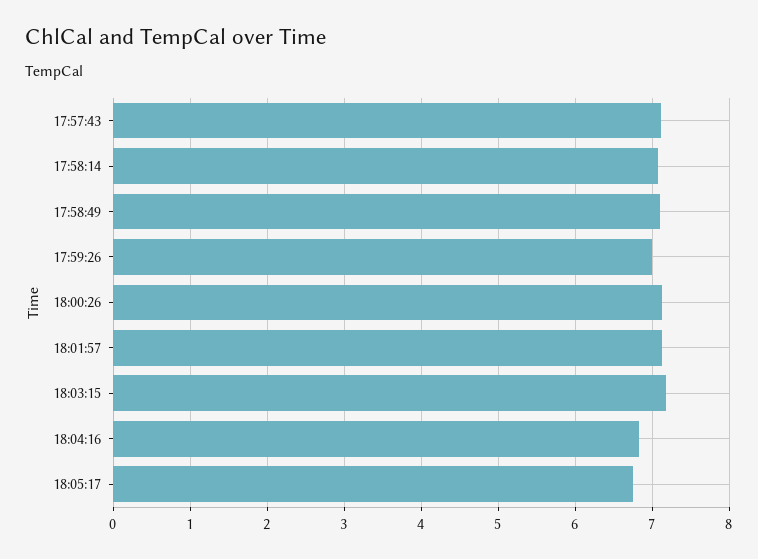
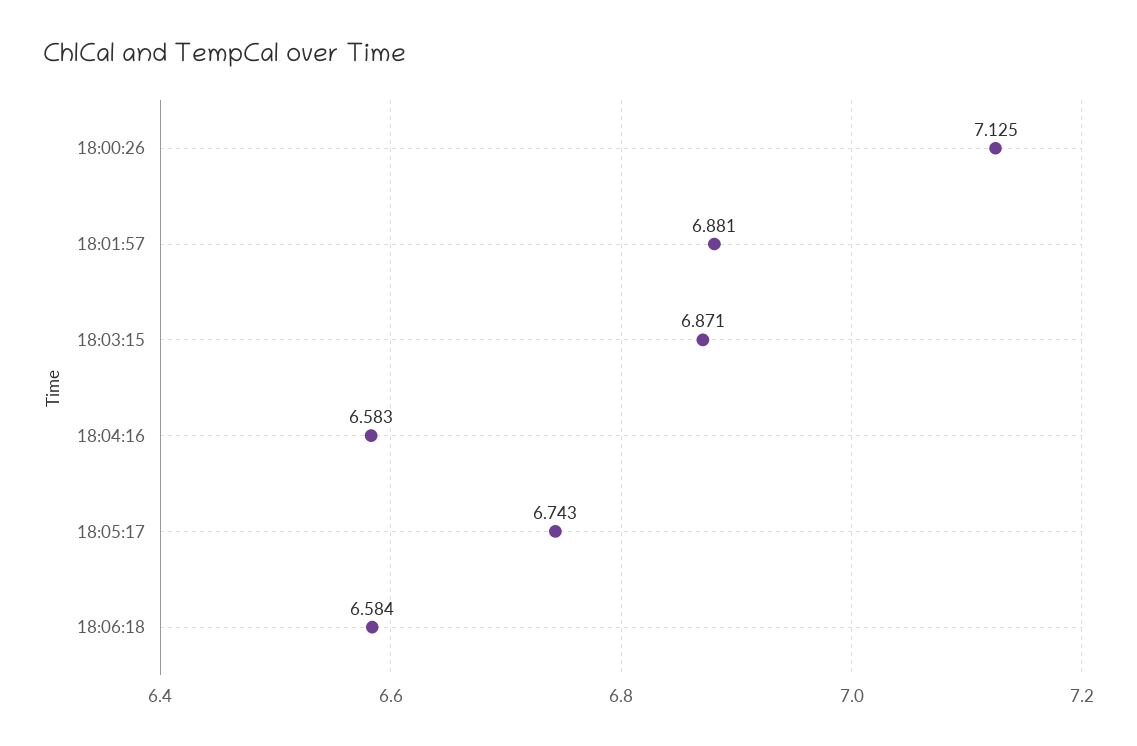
17:57:43: 7.1 -> none
17:58:14: 7.1 -> none
17:58:49: 7.1 -> none
17:59:26: 7 -> none
18:01:57: 7.1 -> 6.881
18:03:15: 7.2 -> 6.871
18:04:16: 6.8 -> 6.583
18:06:18: none -> 6.584

